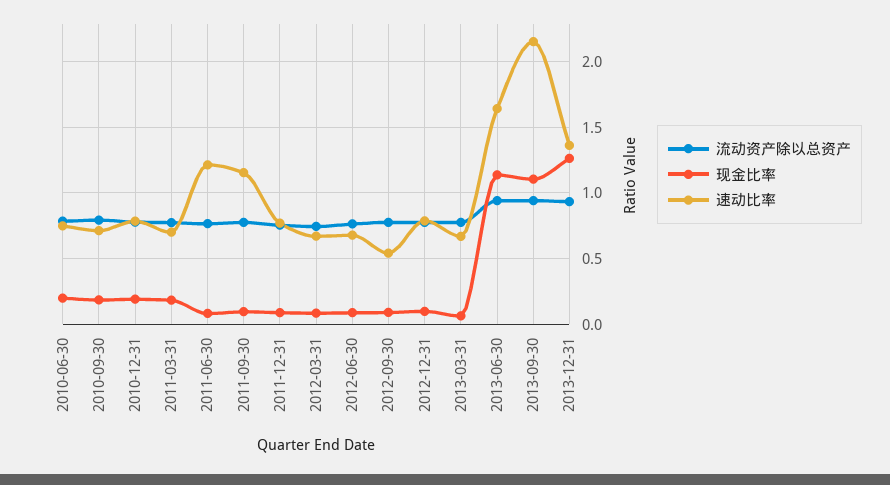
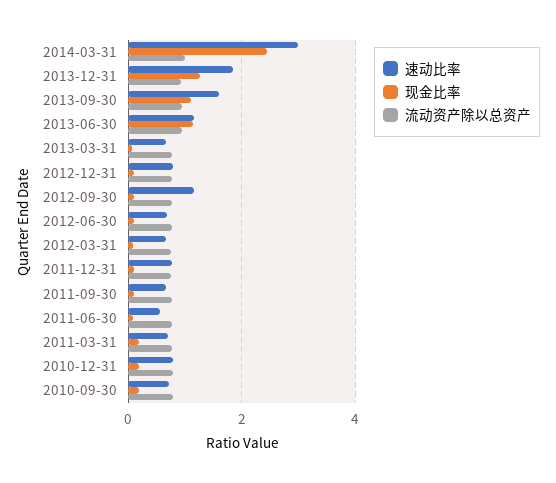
流动资产除以总资产, 2010-06-30: 0.8 -> none
现金比率, 2010-06-30: 0.2 -> none
速动比率, 2010-06-30: 0.75 -> none
速动比率, 2011-06-30: 1.2 -> 0.6
速动比率, 2011-09-30: 1.15 -> 0.6
速动比率, 2012-09-30: 0.55 -> 1.2
速动比率, 2013-06-30: 1.65 -> 1.2
速动比率, 2013-09-30: 2.15 -> 1.6
速动比率, 2013-12-31: 1.35 -> 1.8
速动比率, 2014-03-31: none -> 3
现金比率, 2014-03-31: none -> 2.4
流动资产除以总资产, 2014-03-31: none -> 1

